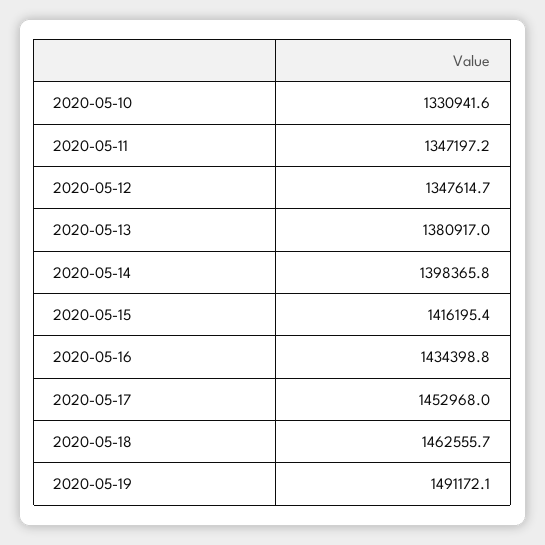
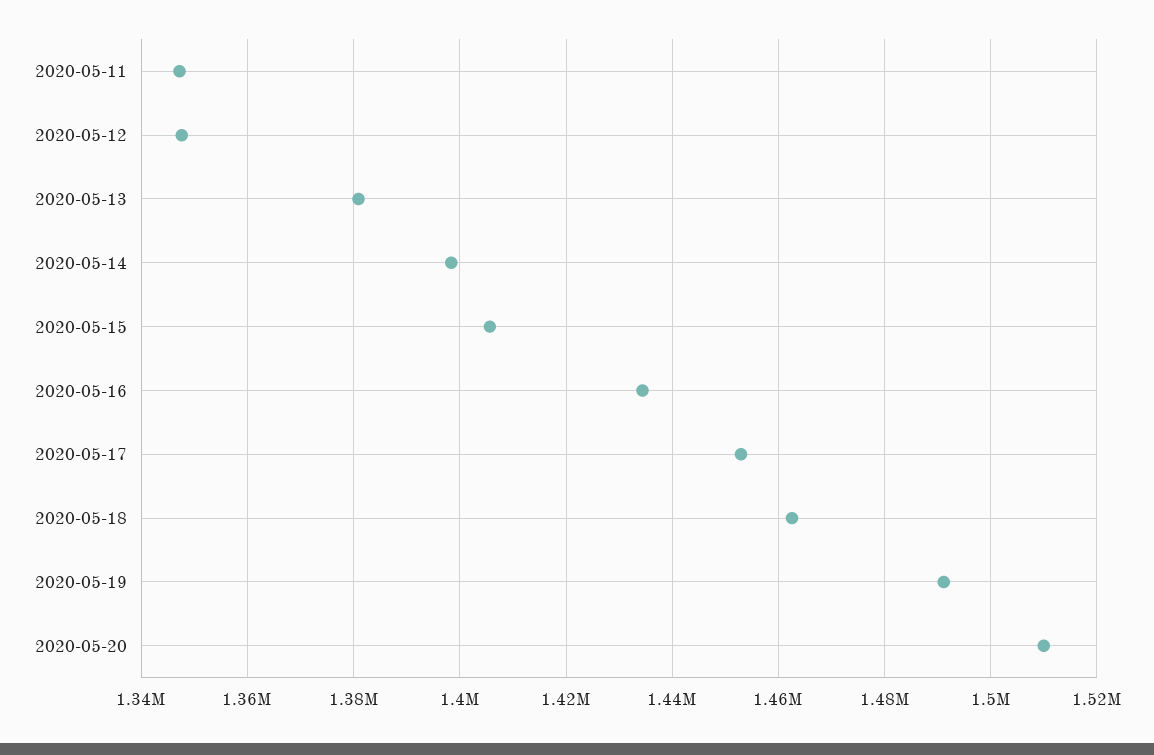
2020-05-10: 1330941.6 -> none
2020-05-15: 1416195.4 -> 1406000
2020-05-20: none -> 1510000

